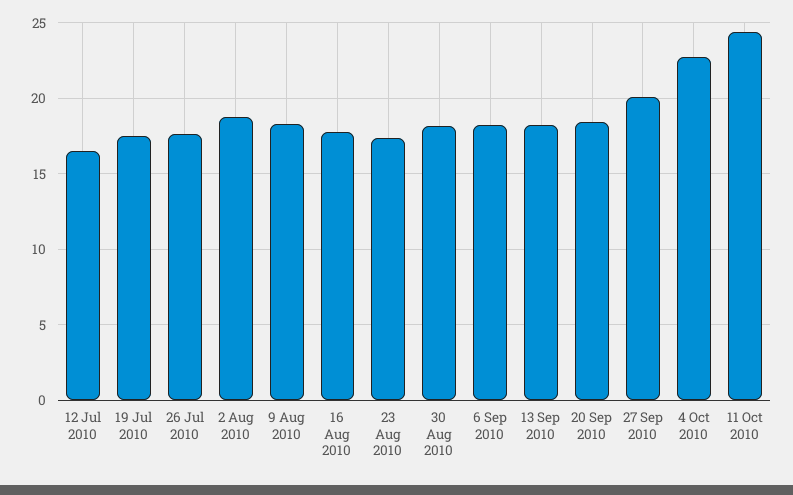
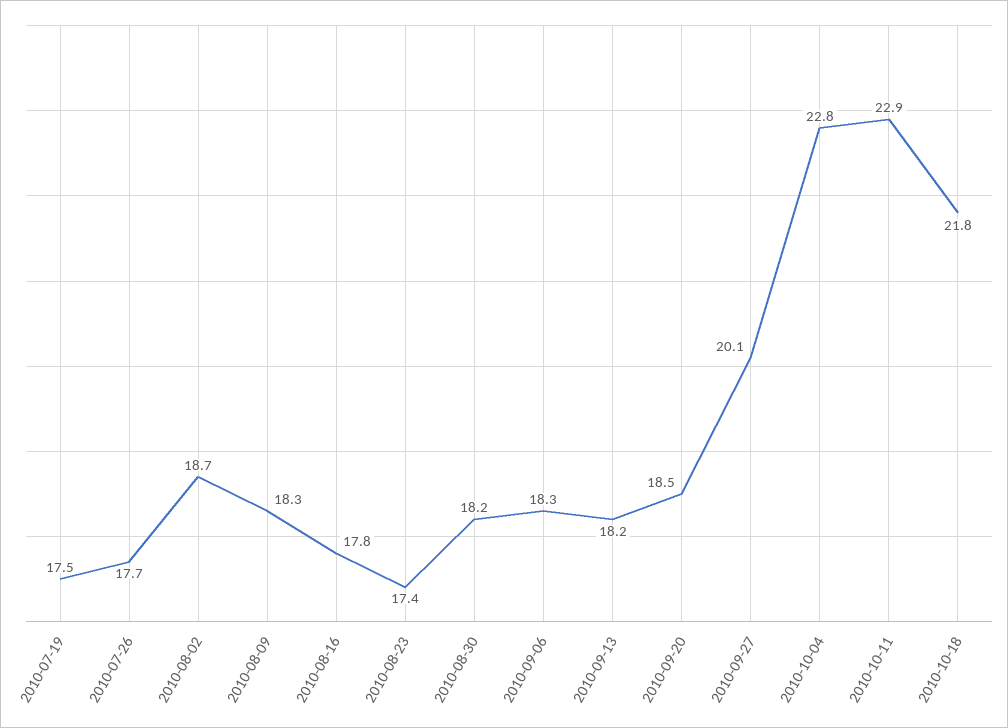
12 Jul 2010: 16.5 -> none
11 Oct 2010: 24.5 -> 22.9
2010-10-18: none -> 21.8

